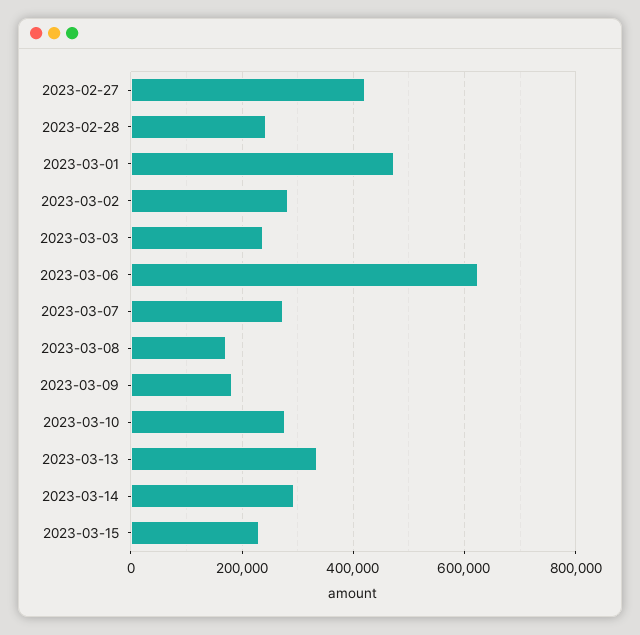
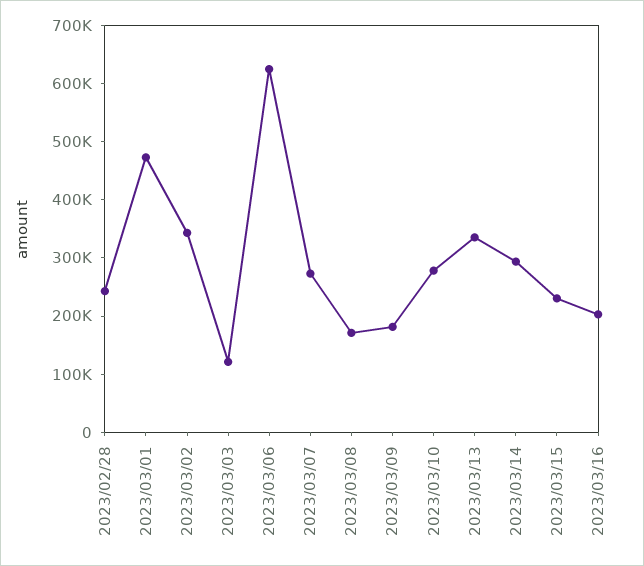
2023-02-27: 420000 -> none
2023-03-02: 280000 -> 340000
2023-03-03: 240000 -> 120000
2023/03/16: none -> 200000

